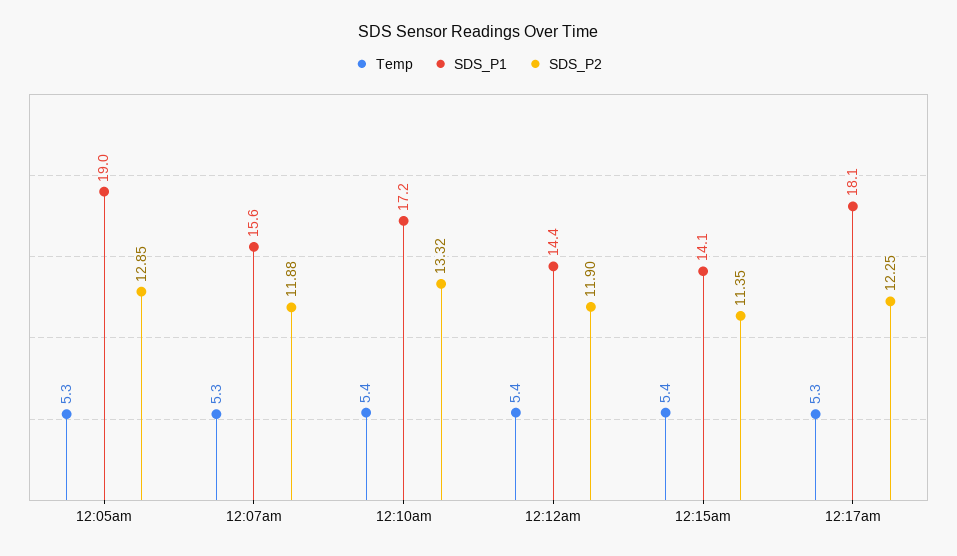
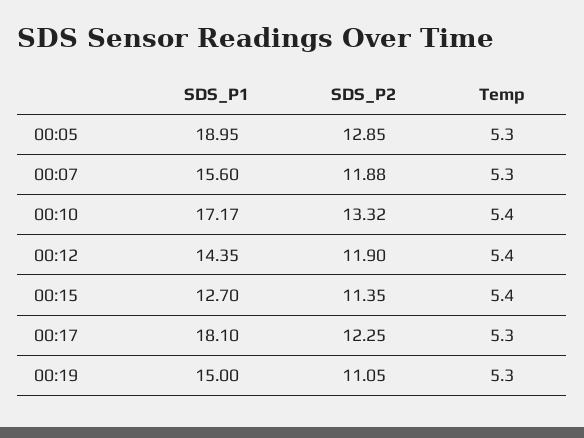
SDS_P1, 12:15am: 14.1 -> 12.7
SDS_P1, 00:19: none -> 15
SDS_P2, 00:19: none -> 11.05
Temp, 00:19: none -> 5.3

